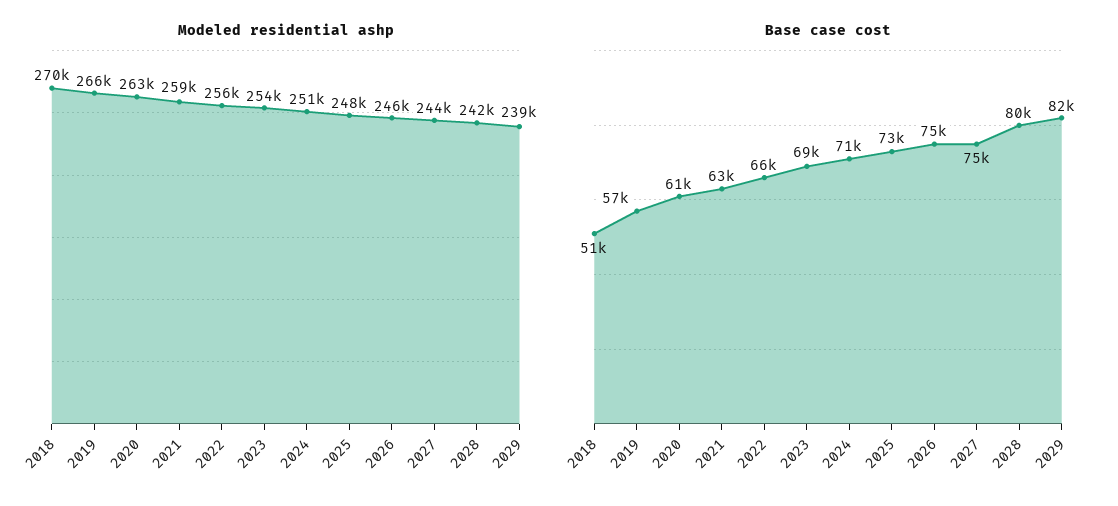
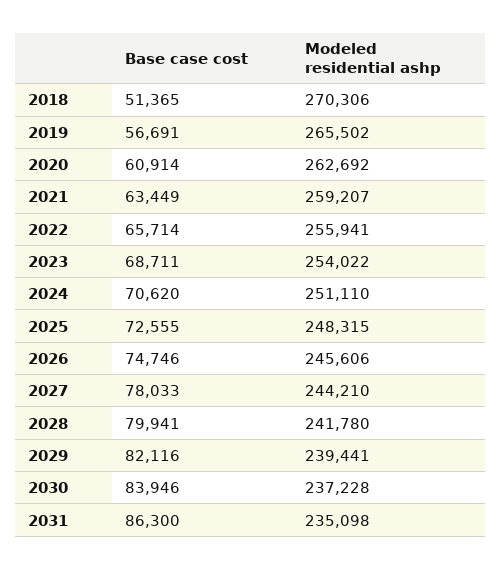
Base case cost, 2027: 75000 -> 78033
Base case cost, 2030: none -> 83946
Modeled residential ashp, 2030: none -> 237228
Base case cost, 2031: none -> 86300
Modeled residential ashp, 2031: none -> 235098

